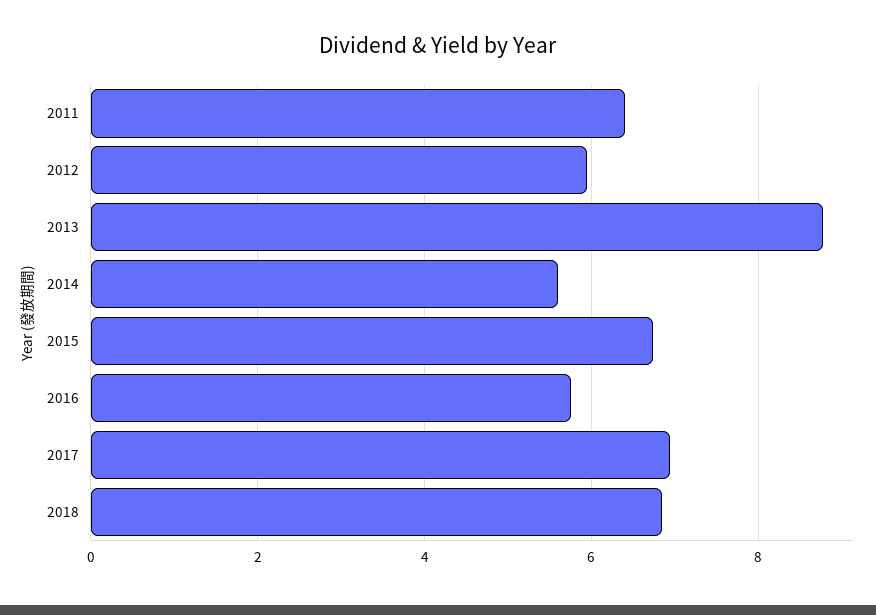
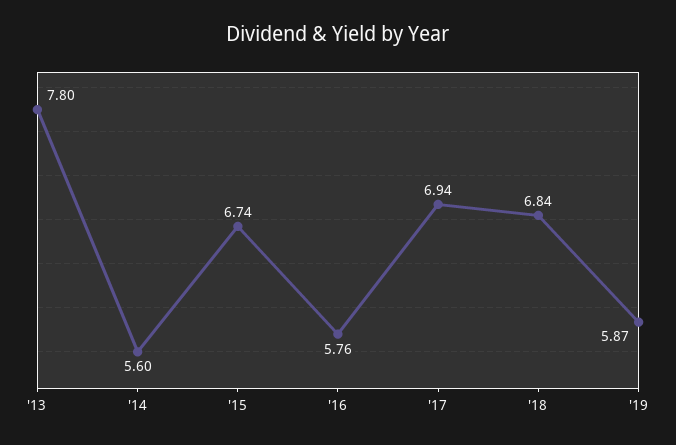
2011: 6.4 -> none
2012: 6 -> none
2013: 8.8 -> 7.8
'19: none -> 5.87

